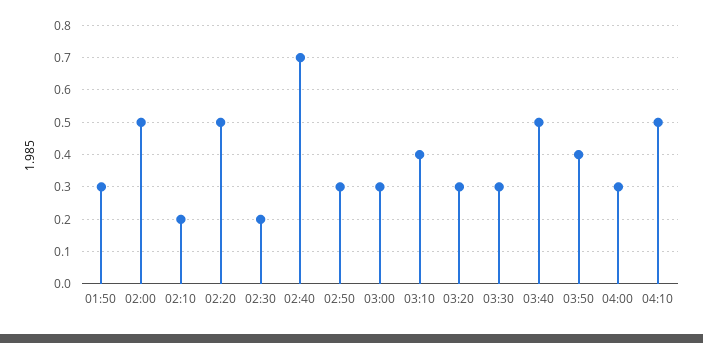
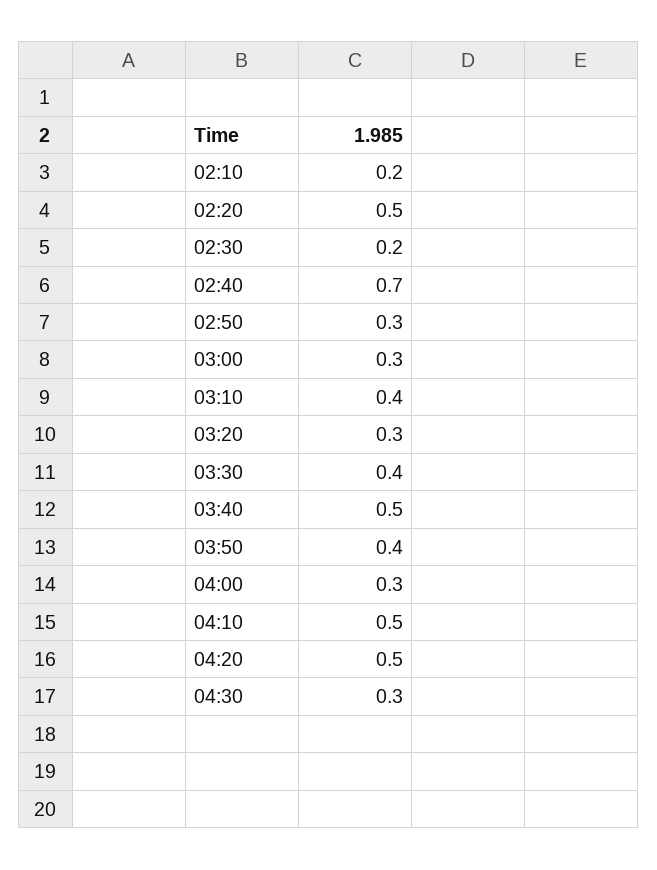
01:50: 0.3 -> none
02:00: 0.5 -> none
03:30: 0.3 -> 0.4
04:20: none -> 0.5
04:30: none -> 0.3

